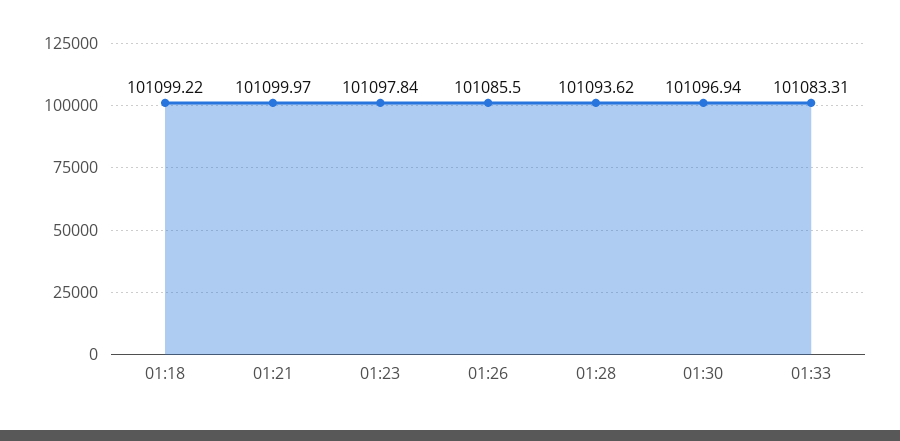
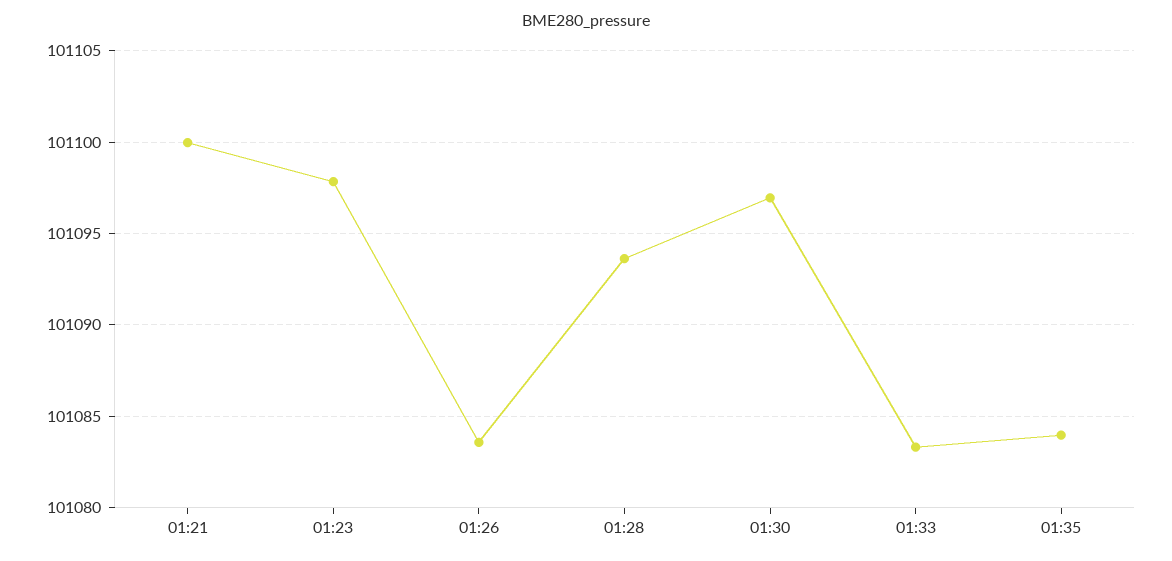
01:18: 101099.22 -> none
01:26: 101085.5 -> 101083.5
01:35: none -> 101084

